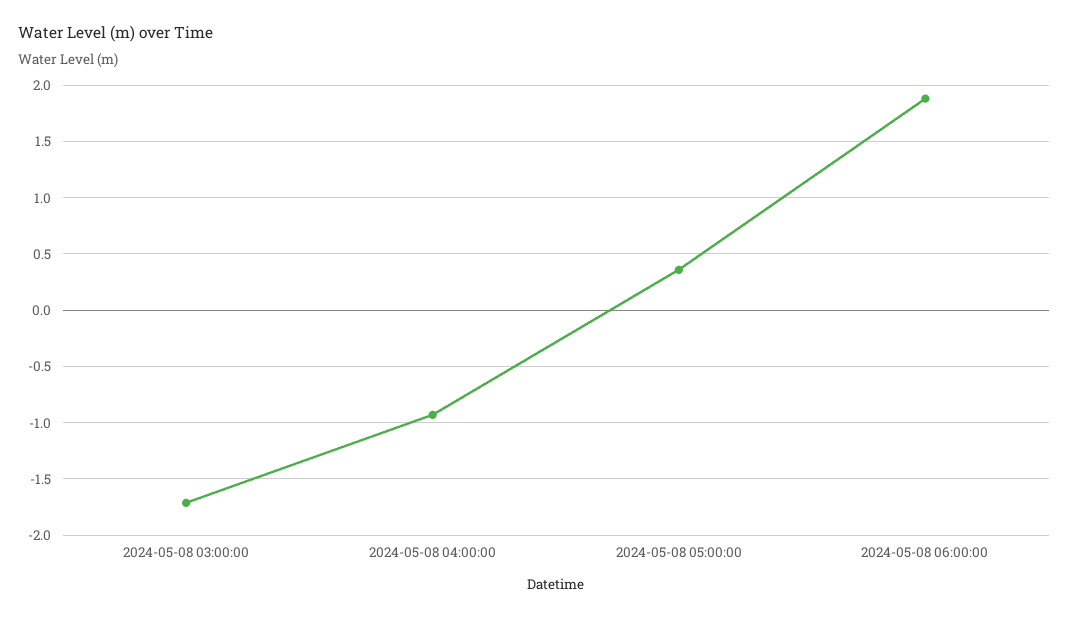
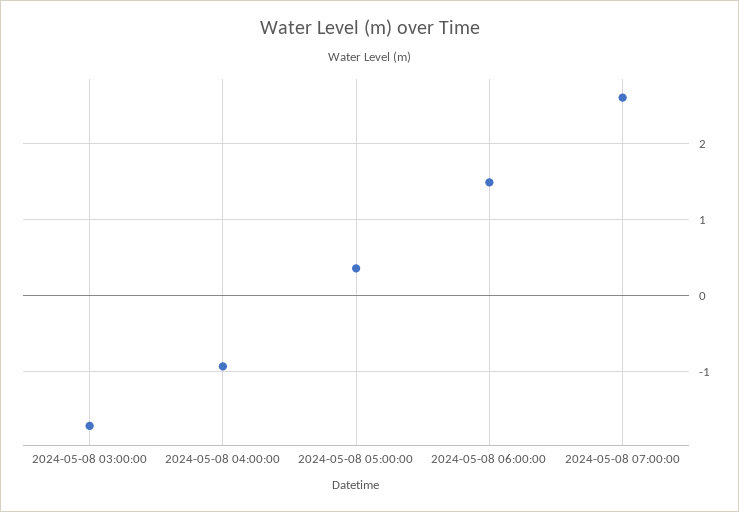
2024-05-08 06:00:00: 1.9 -> 1.5
2024-05-08 07:00:00: none -> 2.6

